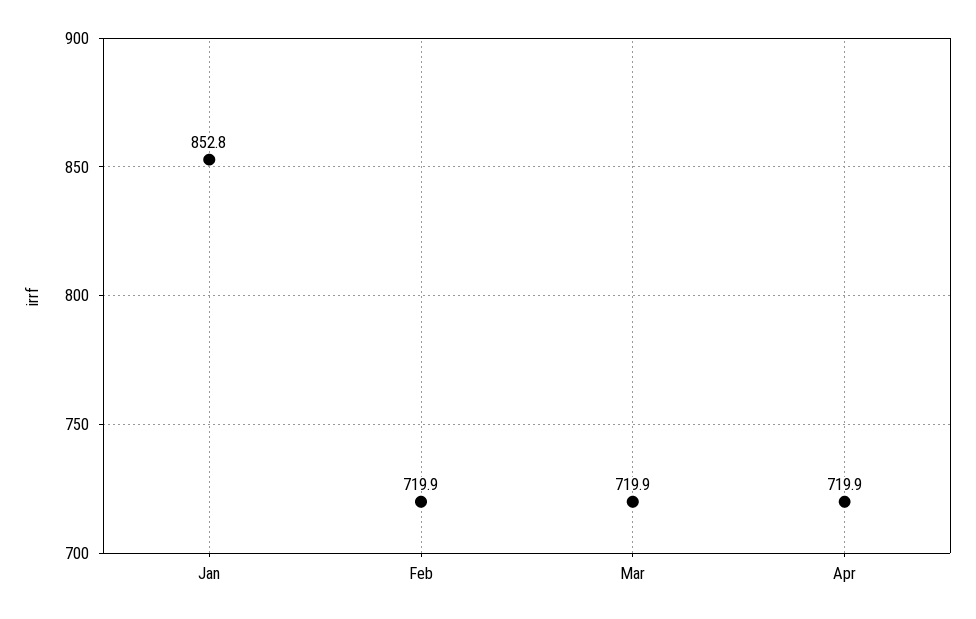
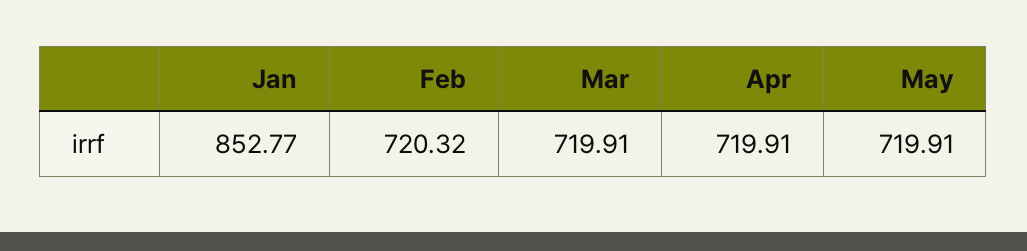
Feb: 719.9 -> 720.32
May: none -> 719.91

